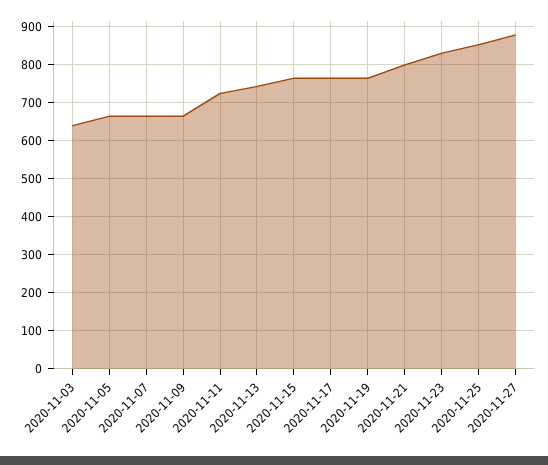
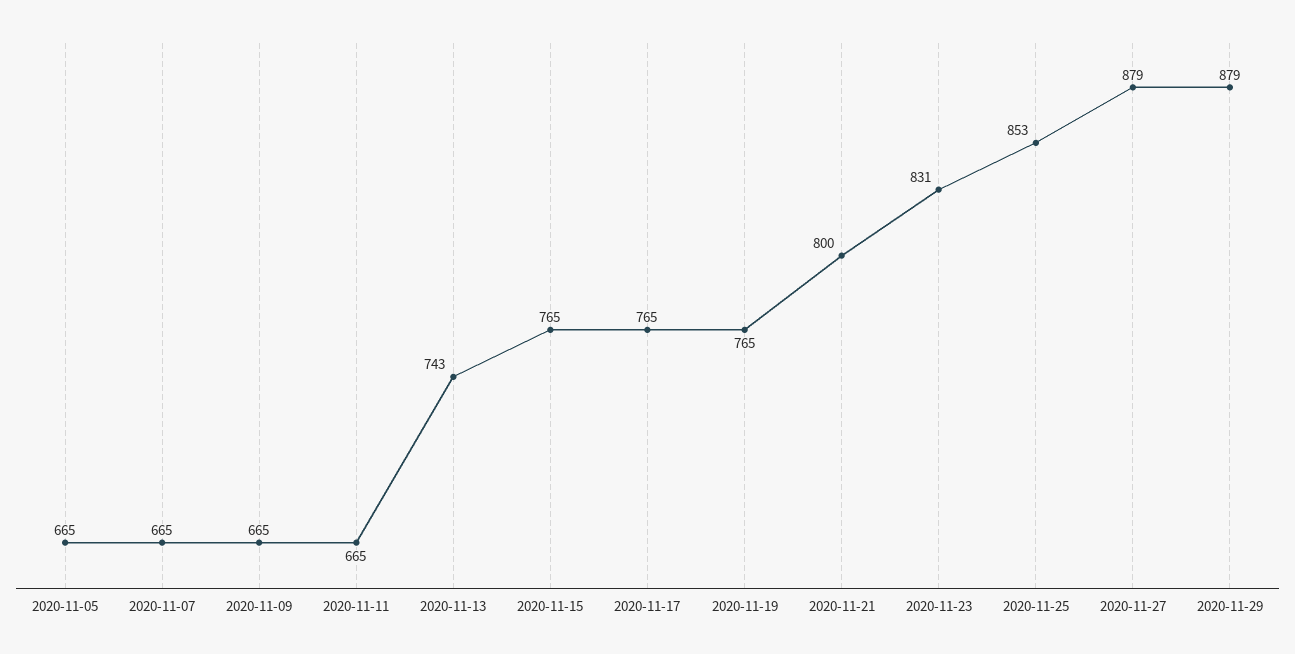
2020-11-03: 640 -> none
2020-11-11: 720 -> 665
2020-11-29: none -> 879

